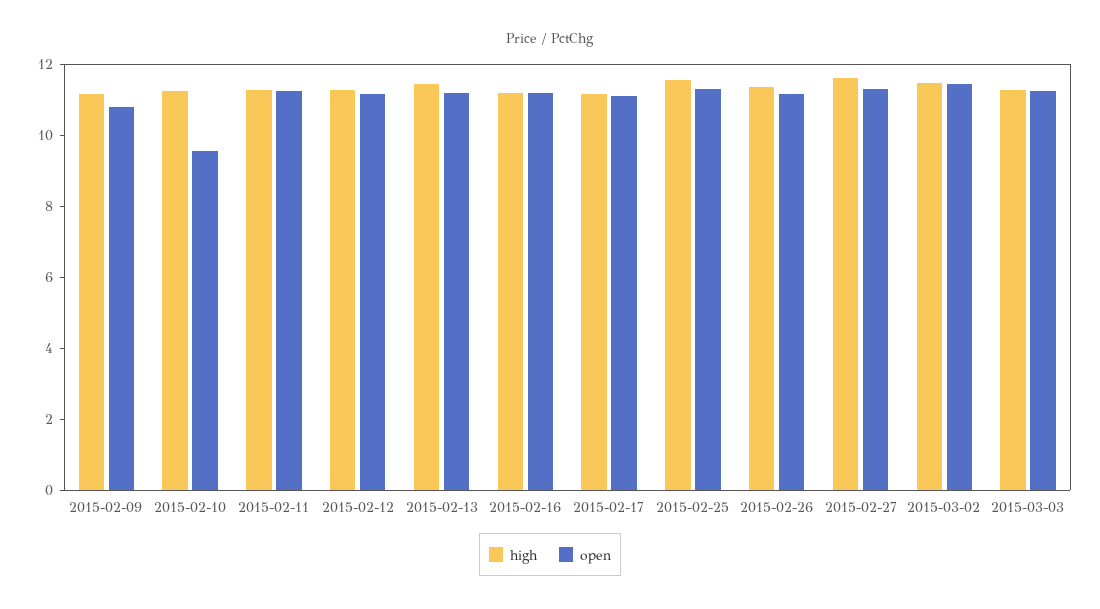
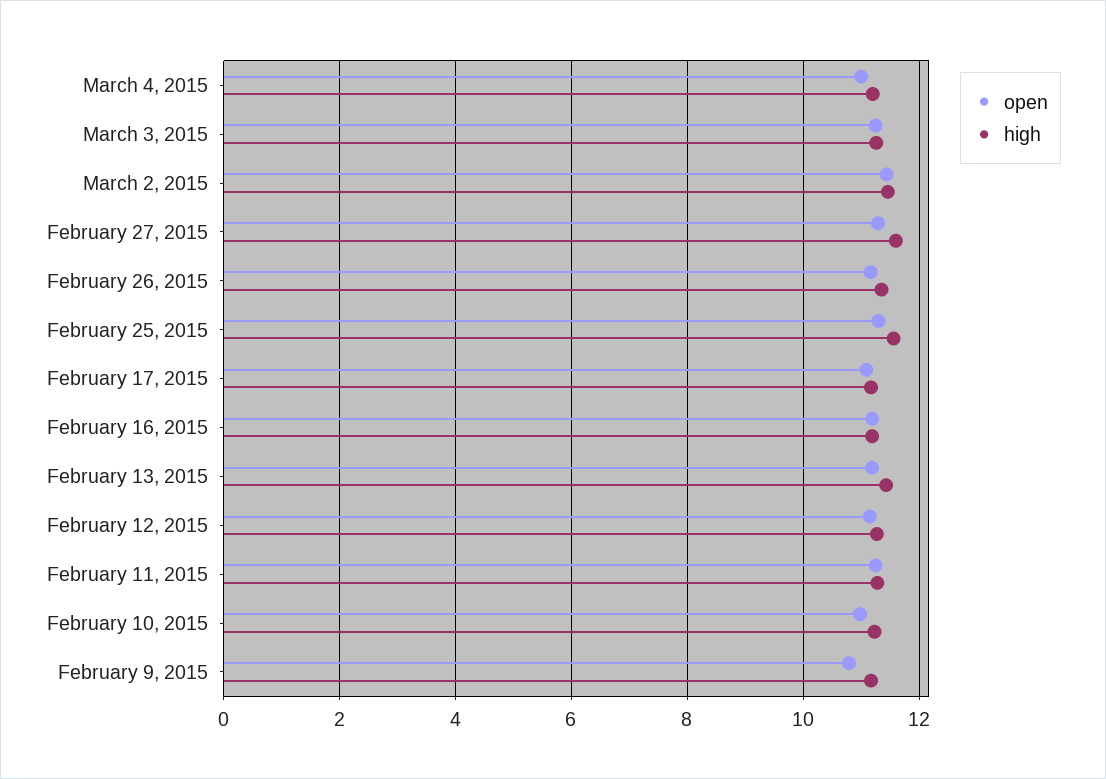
open, 2015-02-10: 9.5 -> 11
open, March 4, 2015: none -> 11
high, March 4, 2015: none -> 11.2

